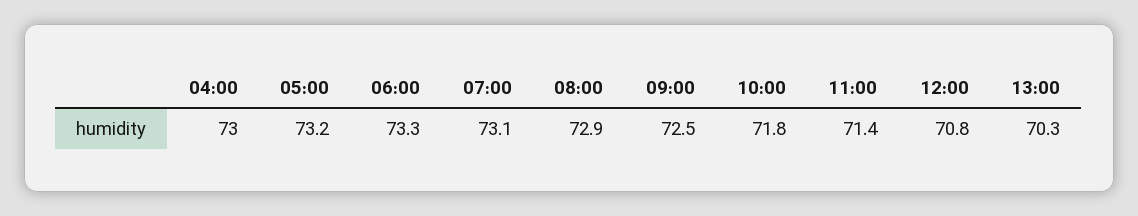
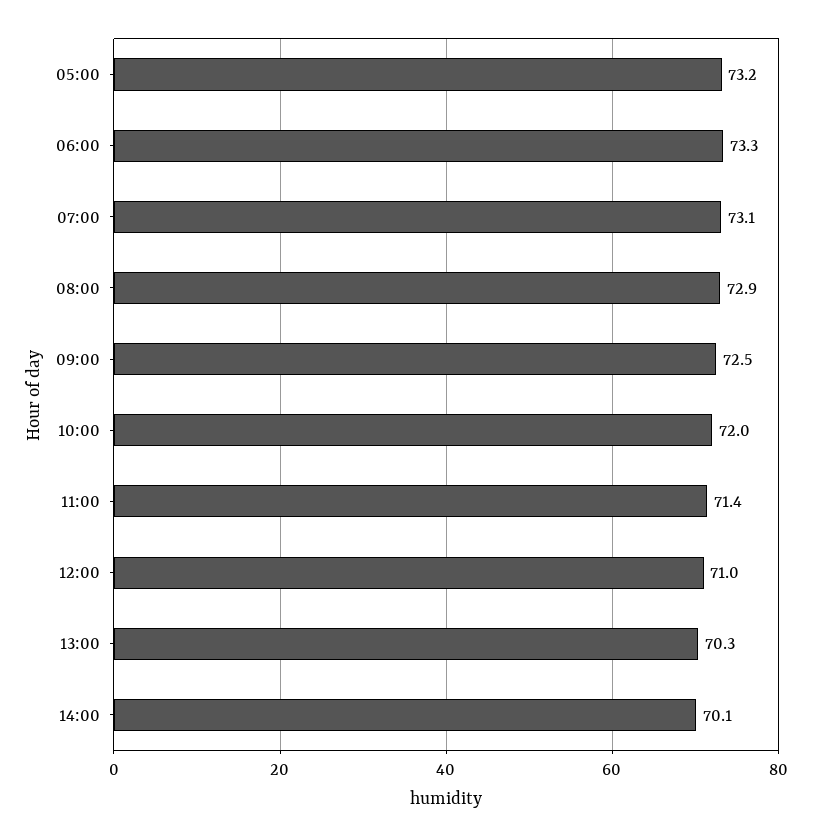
04:00: 73 -> none
10:00: 71.8 -> 72
12:00: 70.8 -> 71
14:00: none -> 70.1

